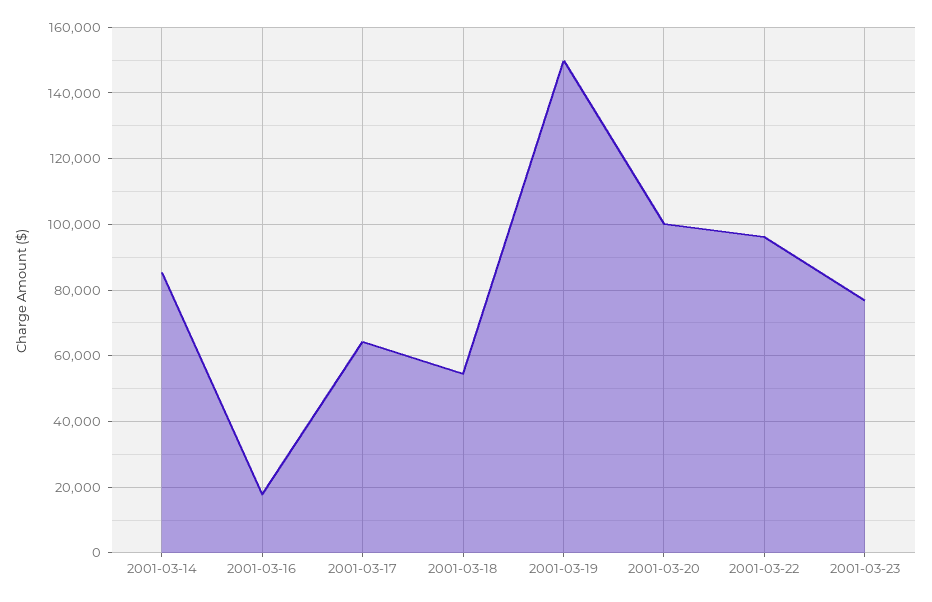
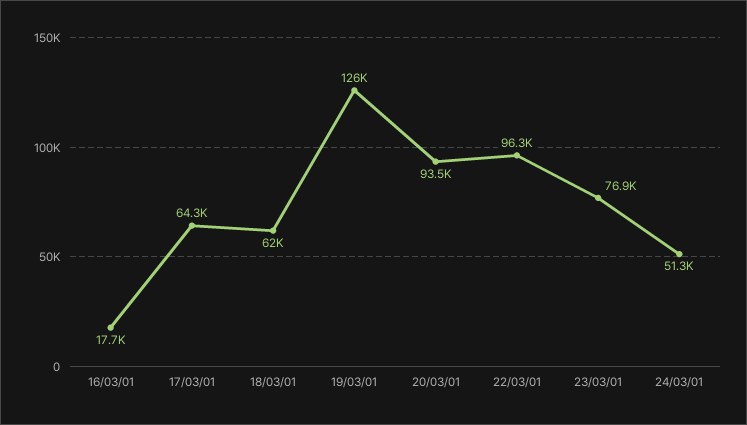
2001-03-14: 86000 -> none
2001-03-18: 54000 -> 62000
2001-03-19: 150000 -> 126000
2001-03-20: 100000 -> 93500
24/03/01: none -> 51300

